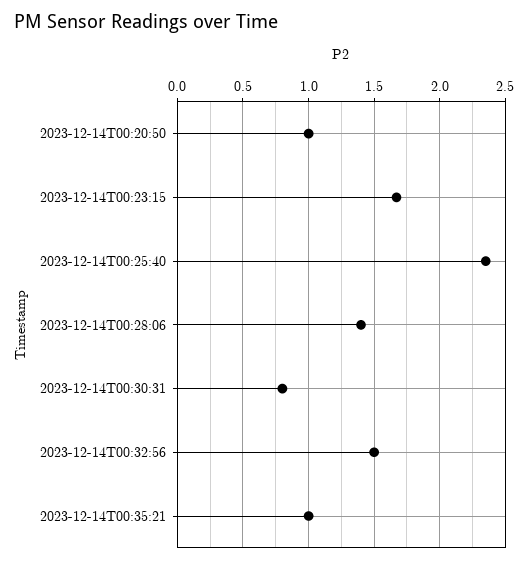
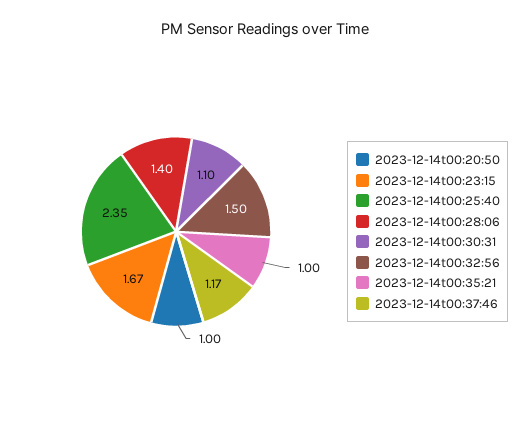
2023-12-14T00:30:31: 0.8 -> 1.1
2023-12-14t00:37:46: none -> 1.17

